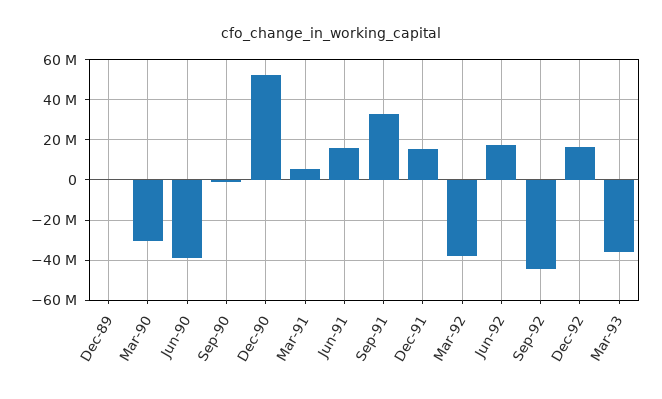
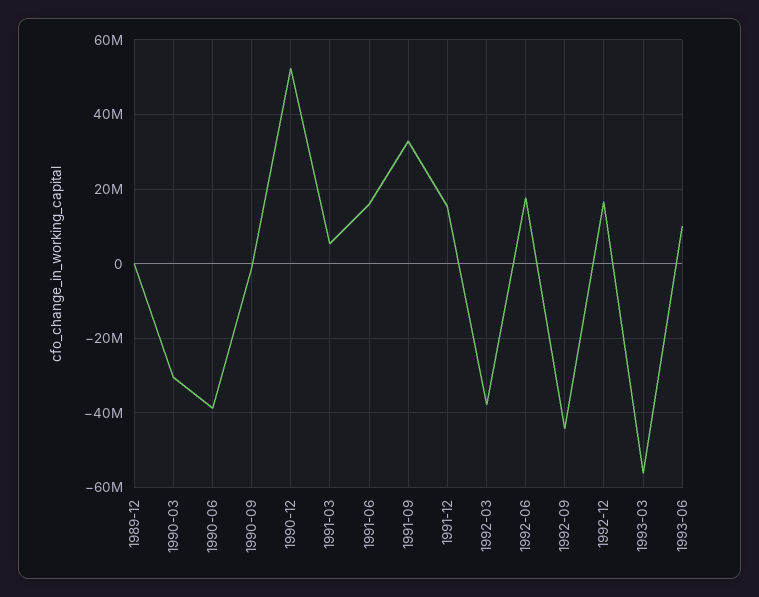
Mar-93: -35000000 -> -56000000
1993-06: none -> 10000000

